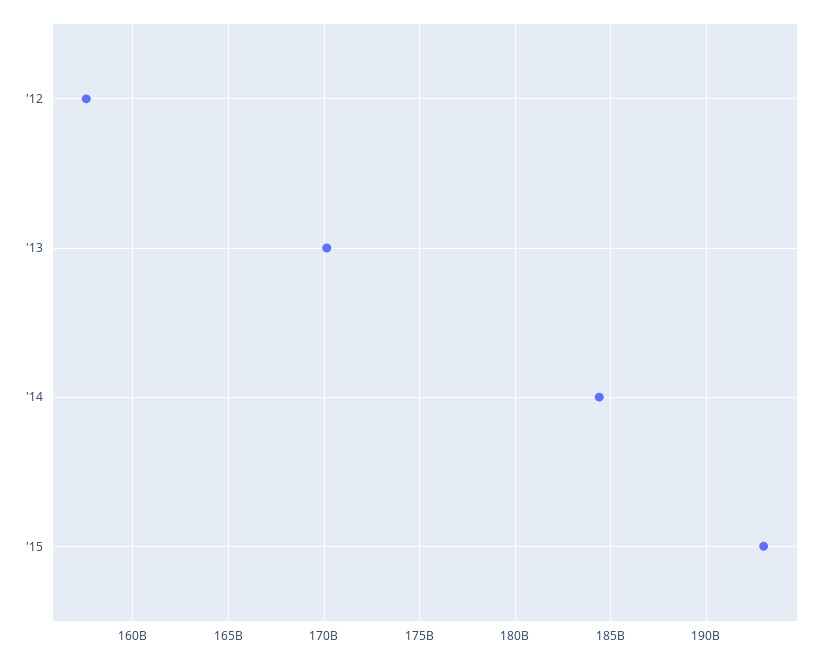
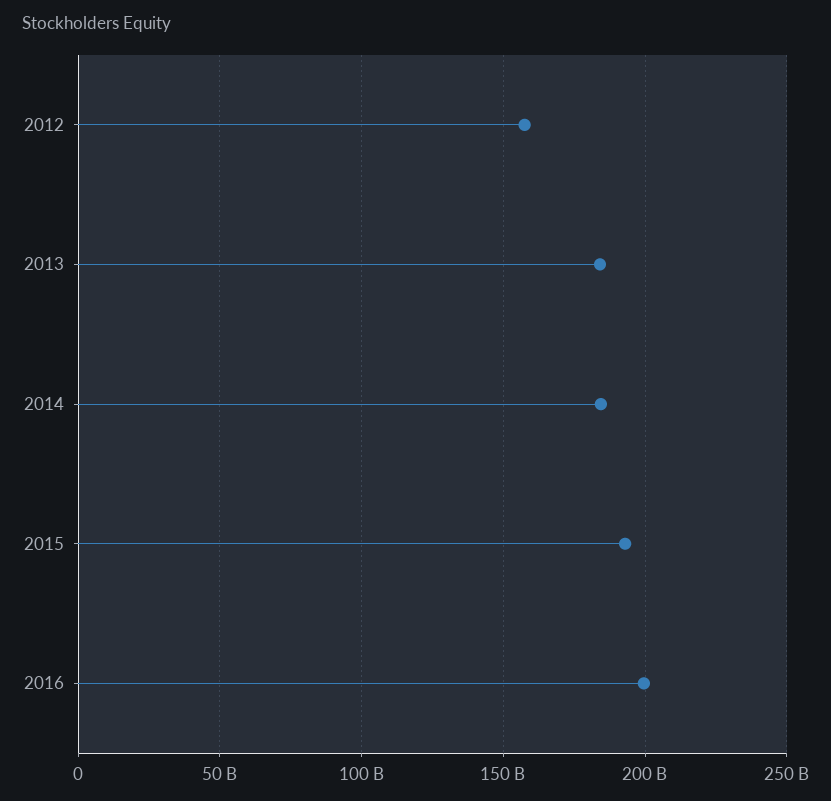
'13: 170000000000 -> 185000000000
2016: none -> 200000000000

